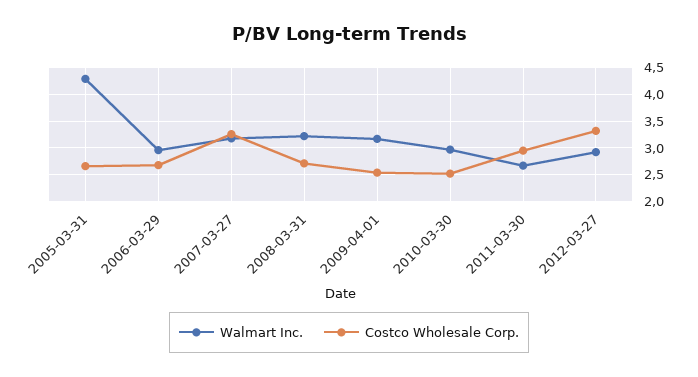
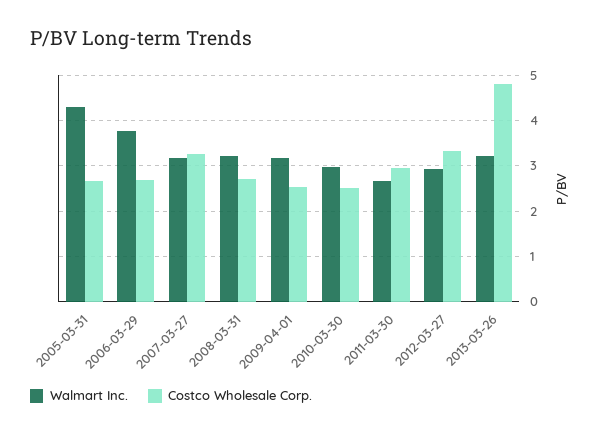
Walmart Inc., 2006-03-29: 3 -> 3.8
Walmart Inc., 2013-03-26: none -> 3.2
Costco Wholesale Corp., 2013-03-26: none -> 4.8

